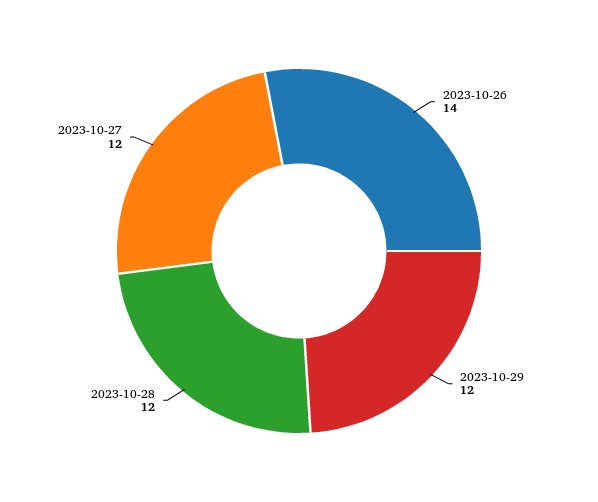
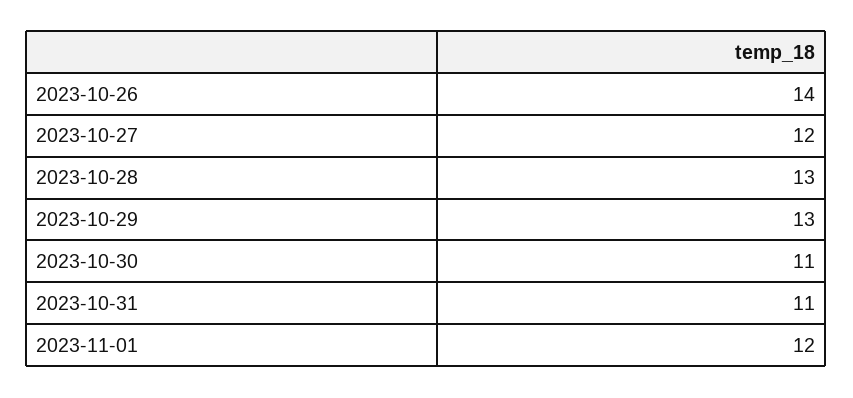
2023-10-29: 12 -> 13
2023-10-28: 12 -> 13
2023-10-30: none -> 11
2023-10-31: none -> 11
2023-11-01: none -> 12

